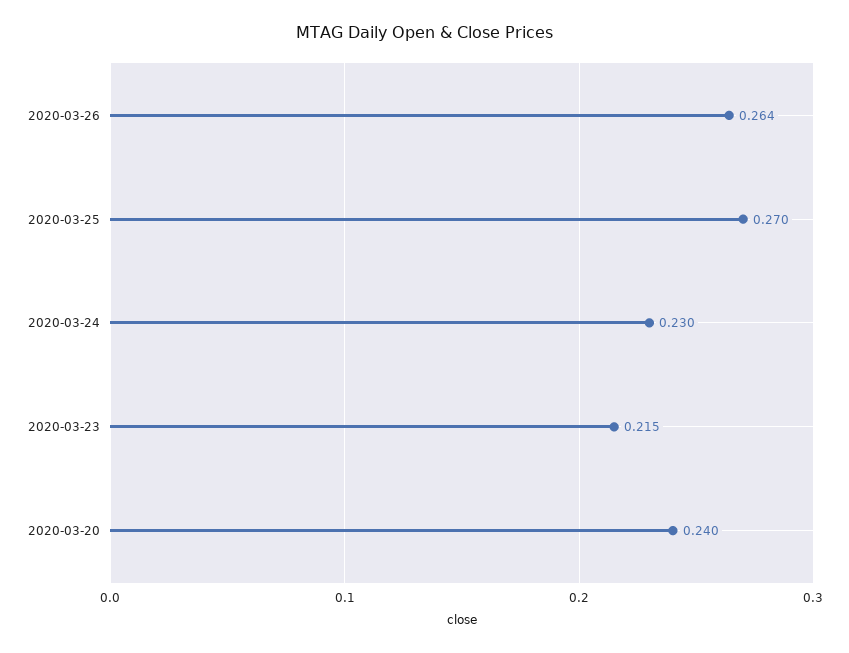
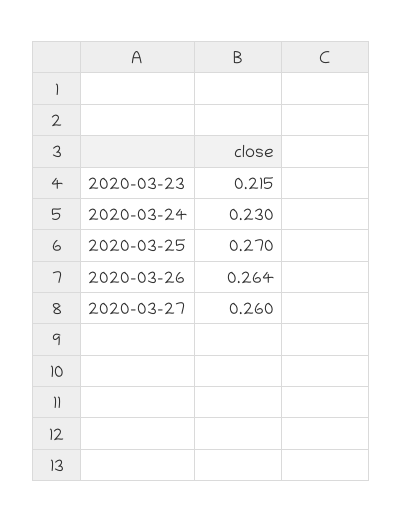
2020-03-20: 0.24 -> none
2020-03-27: none -> 0.26

